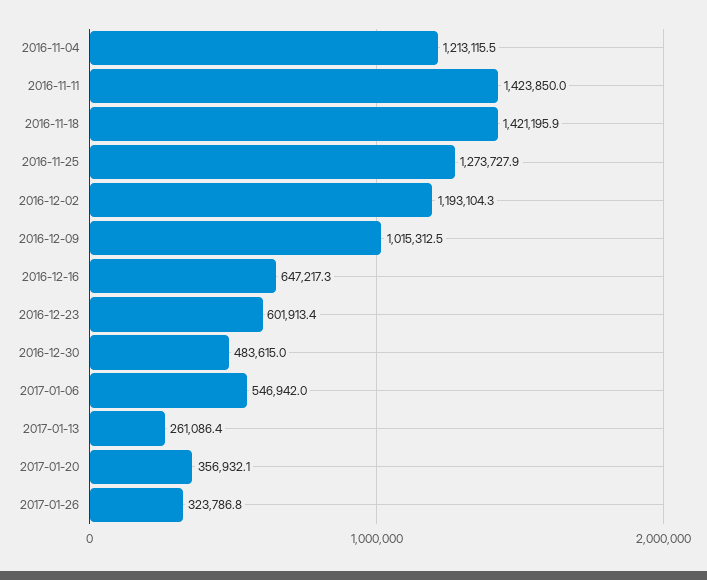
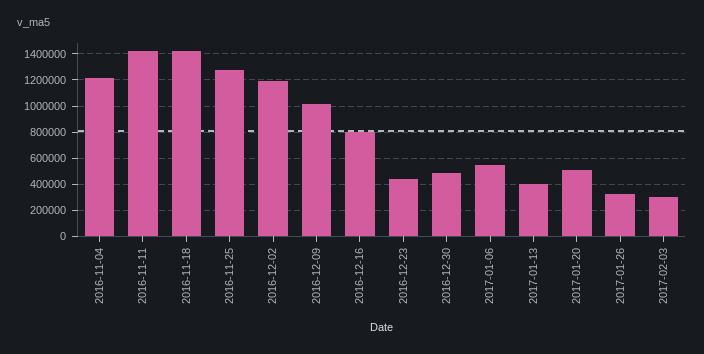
2016-12-16: 647217.3 -> 800000
2016-12-23: 601913.4 -> 450000
2017-01-13: 261086.4 -> 400000
2017-01-20: 356932.1 -> 500000
2017-02-03: none -> 300000

